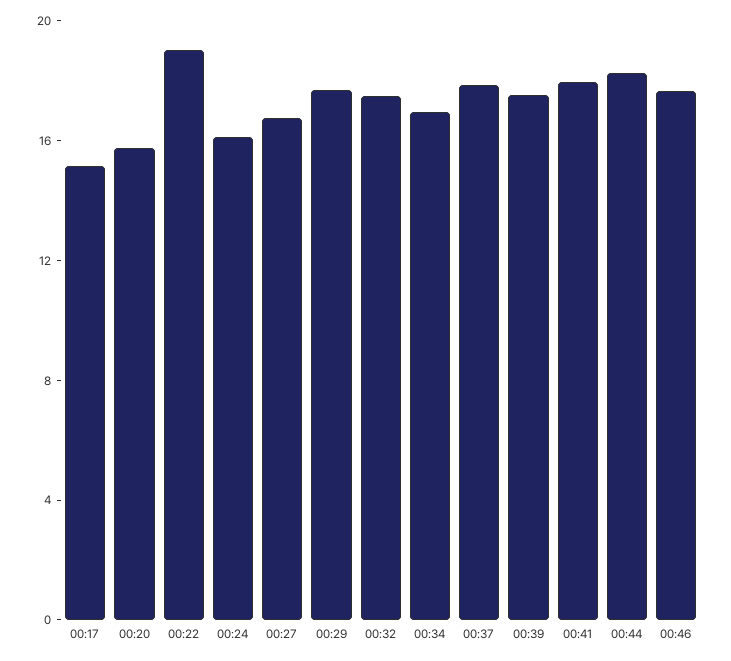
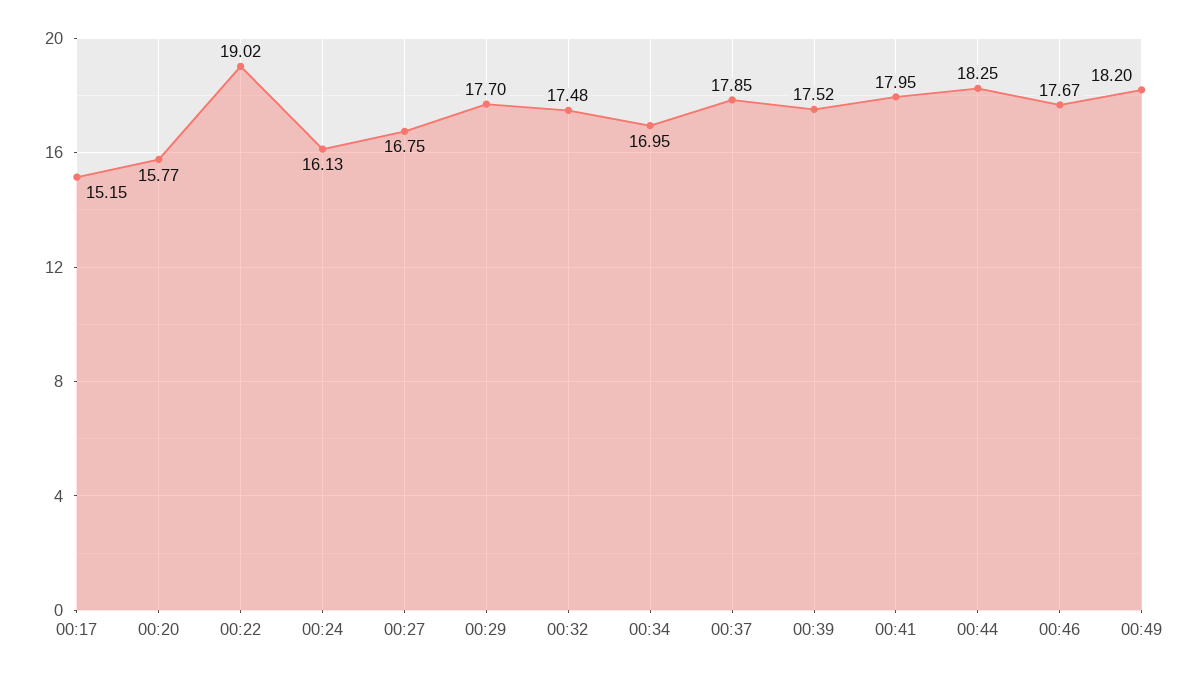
00:49: none -> 18.2

